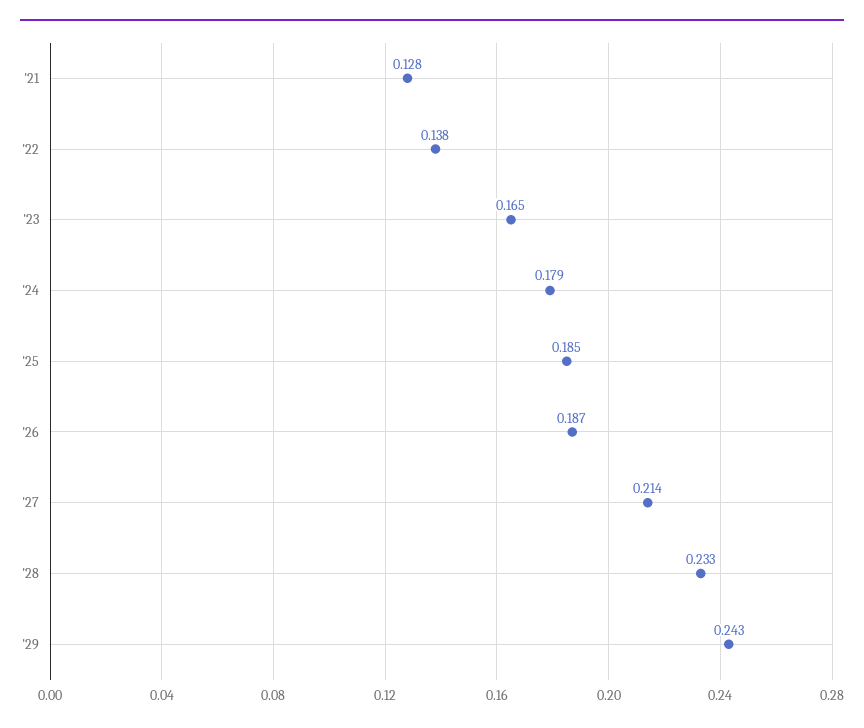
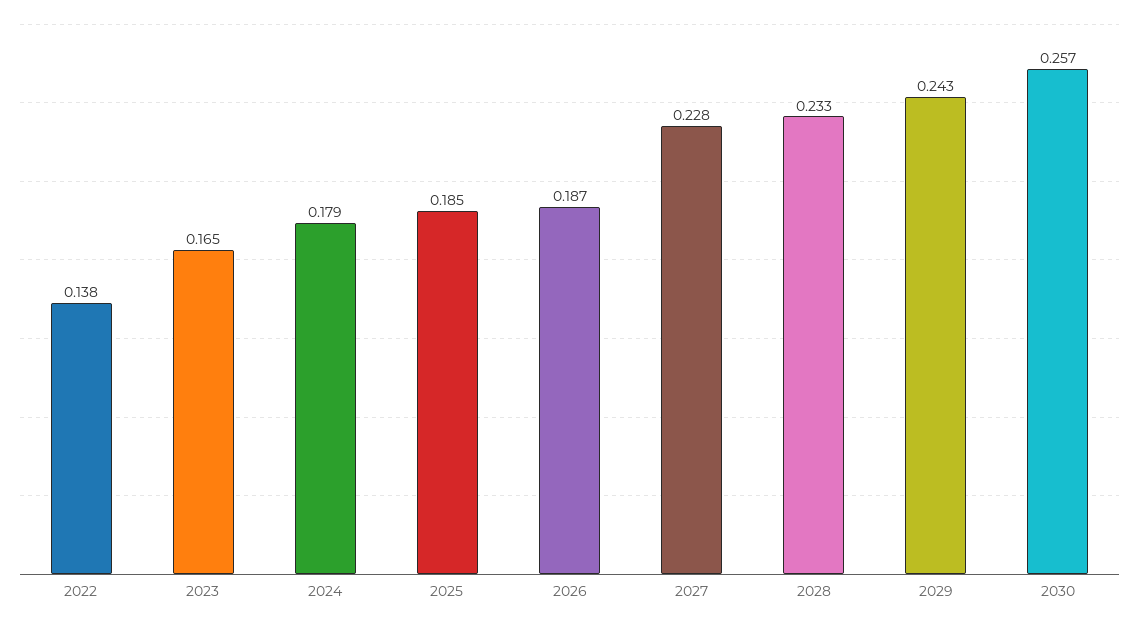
'21: 0.128 -> none
'27: 0.214 -> 0.228
2030: none -> 0.257

